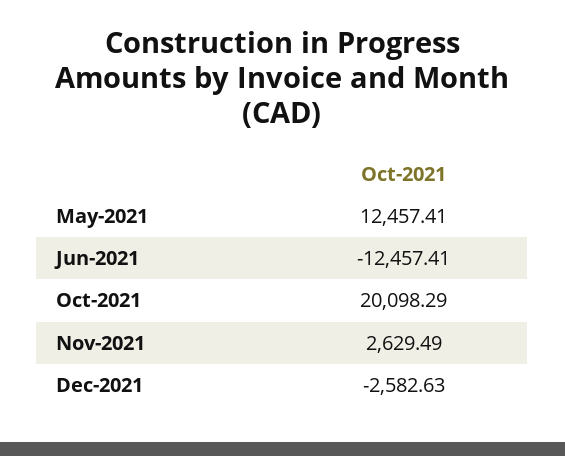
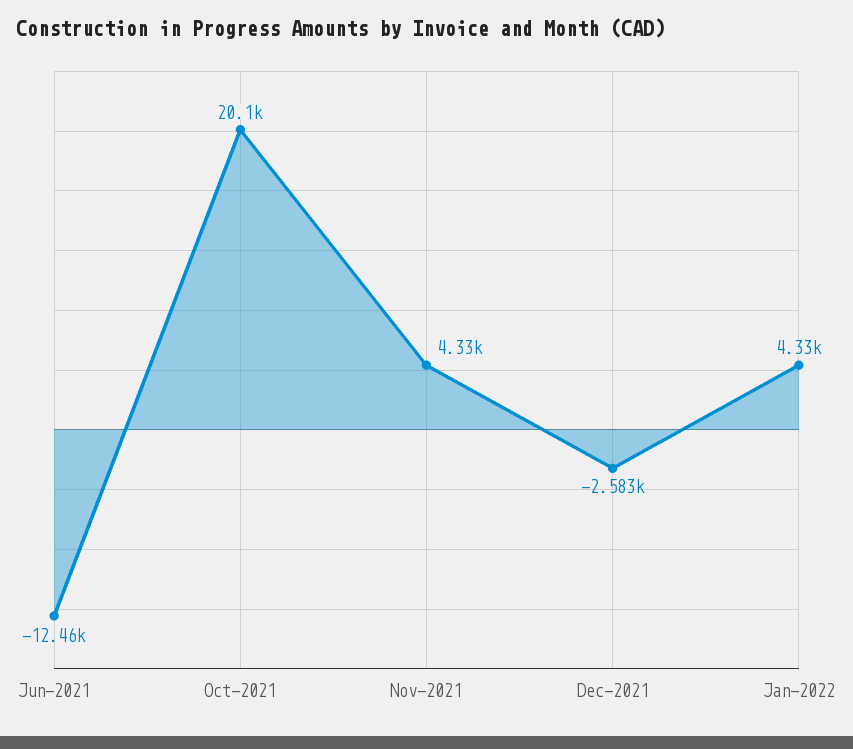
May-2021: 12457.41 -> none
Nov-2021: 2629.49 -> 4330
Jan-2022: none -> 4330

